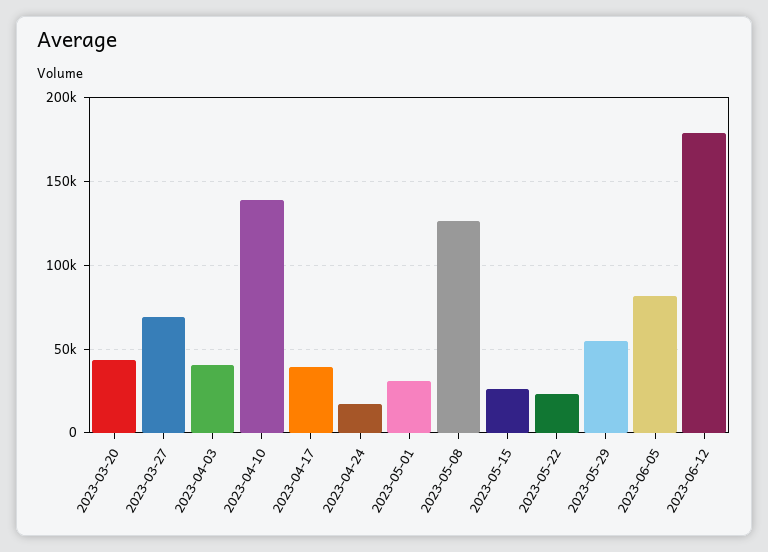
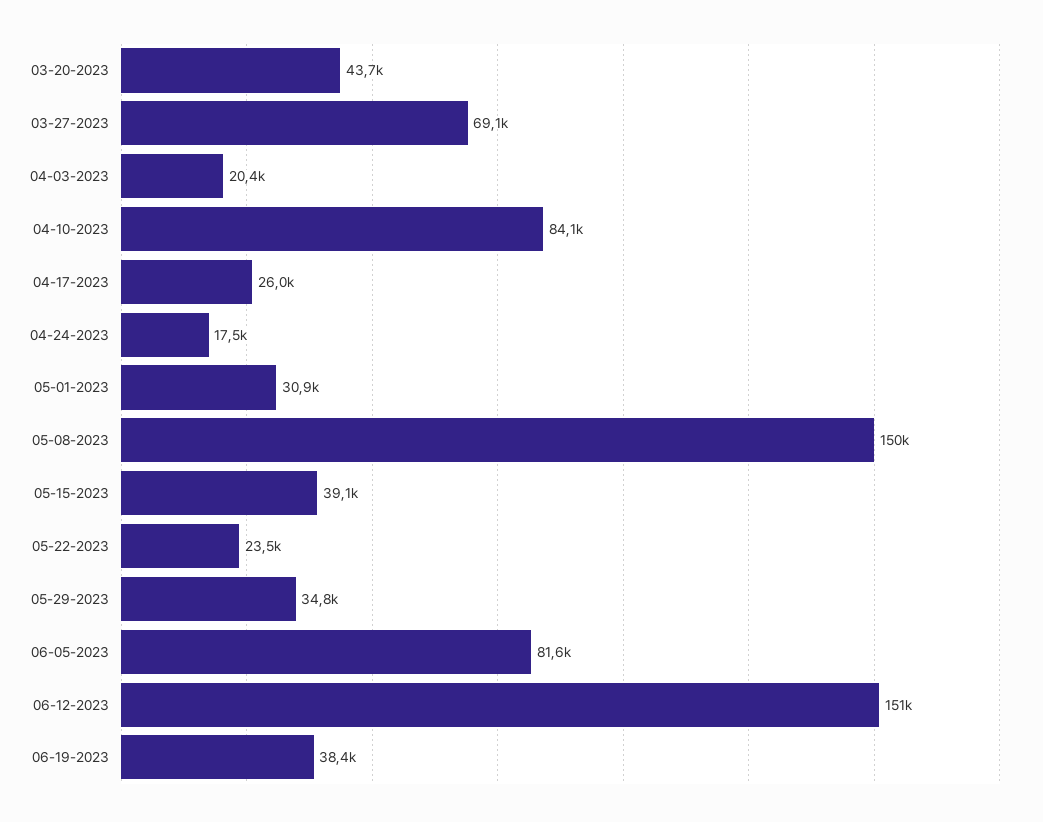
2023-04-03: 40000 -> 20400
2023-04-10: 140000 -> 84100
2023-04-17: 40000 -> 26000
2023-05-08: 125000 -> 150000
2023-05-15: 25000 -> 39100
2023-05-29: 55000 -> 34800
2023-06-12: 180000 -> 151000
06-19-2023: none -> 38400

